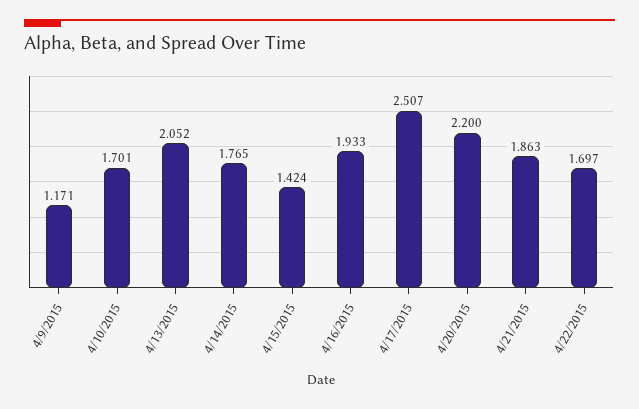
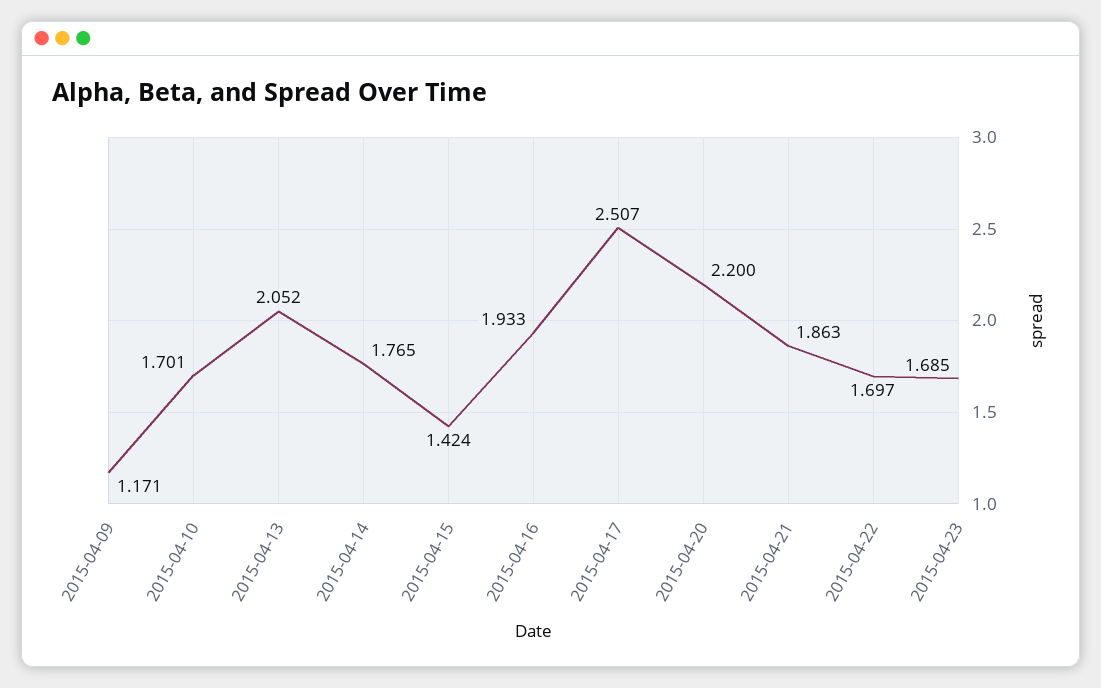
2015-04-23: none -> 1.685

